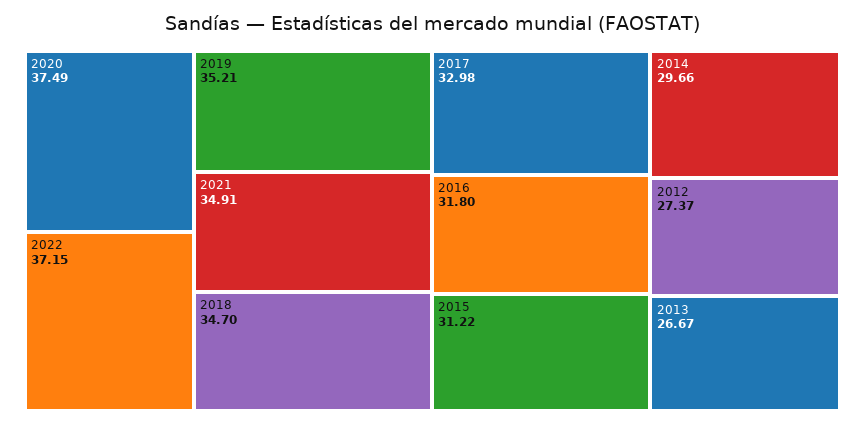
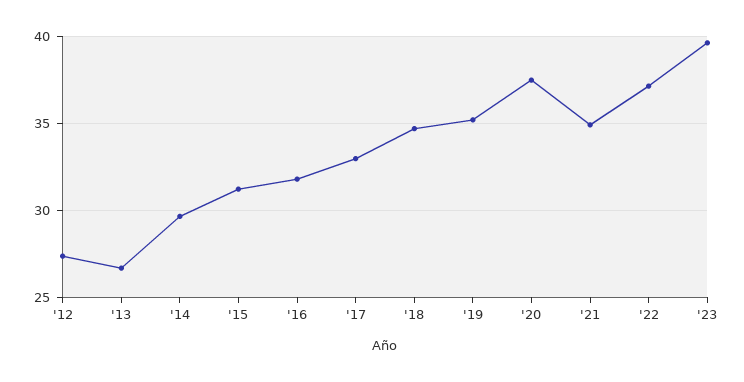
'23: none -> 39.5

